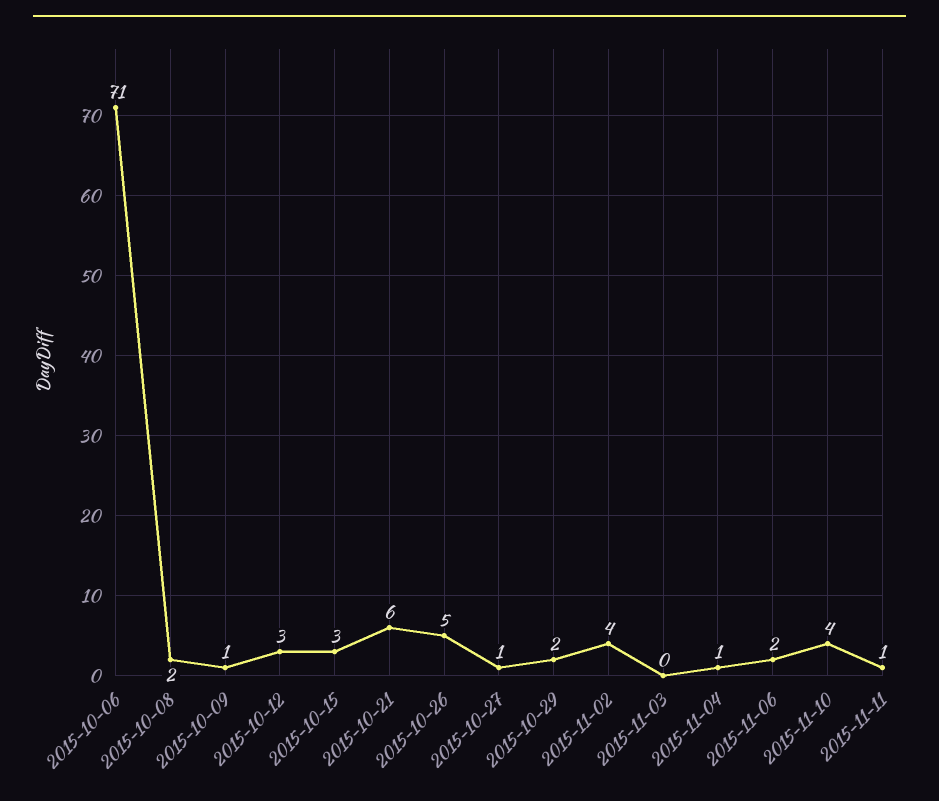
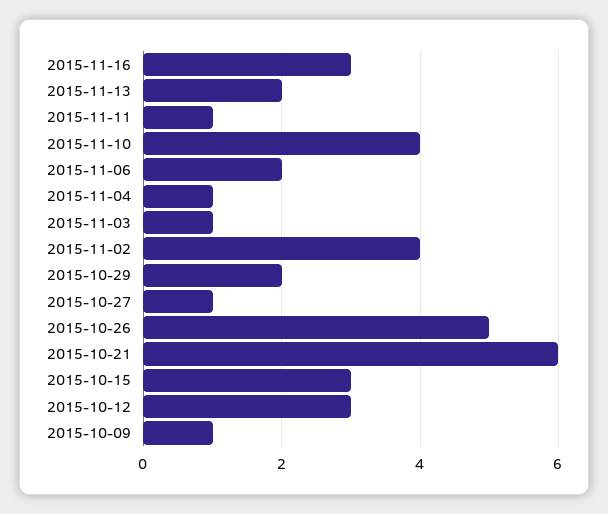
2015-10-06: 71 -> none
2015-10-08: 2 -> none
2015-11-03: 0 -> 1
2015-11-16: none -> 3
2015-11-13: none -> 2

